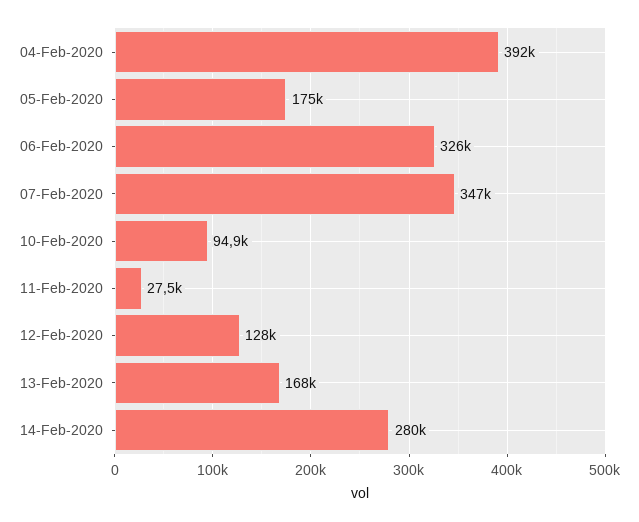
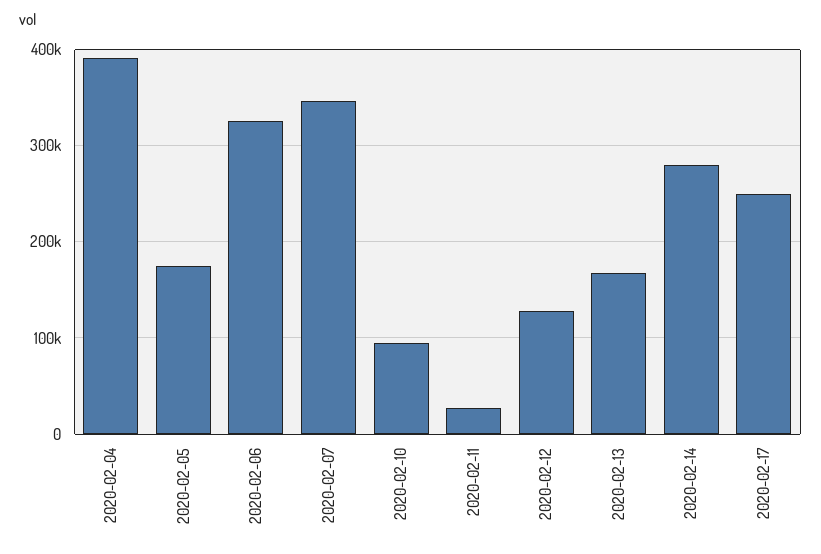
2020-02-17: none -> 250000

